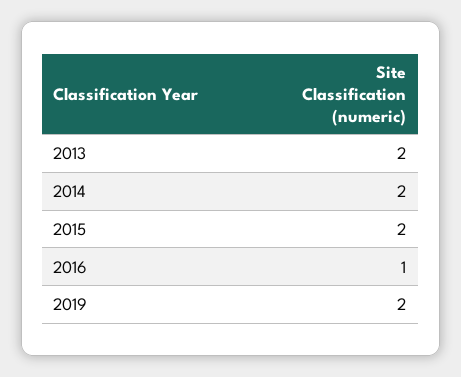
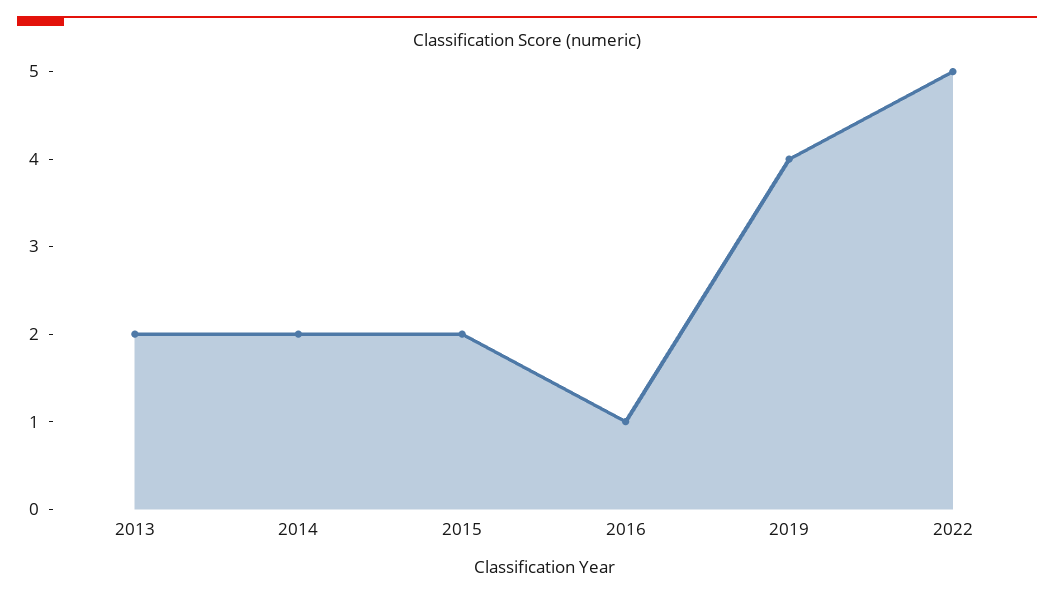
2019: 2 -> 4
2022: none -> 5

